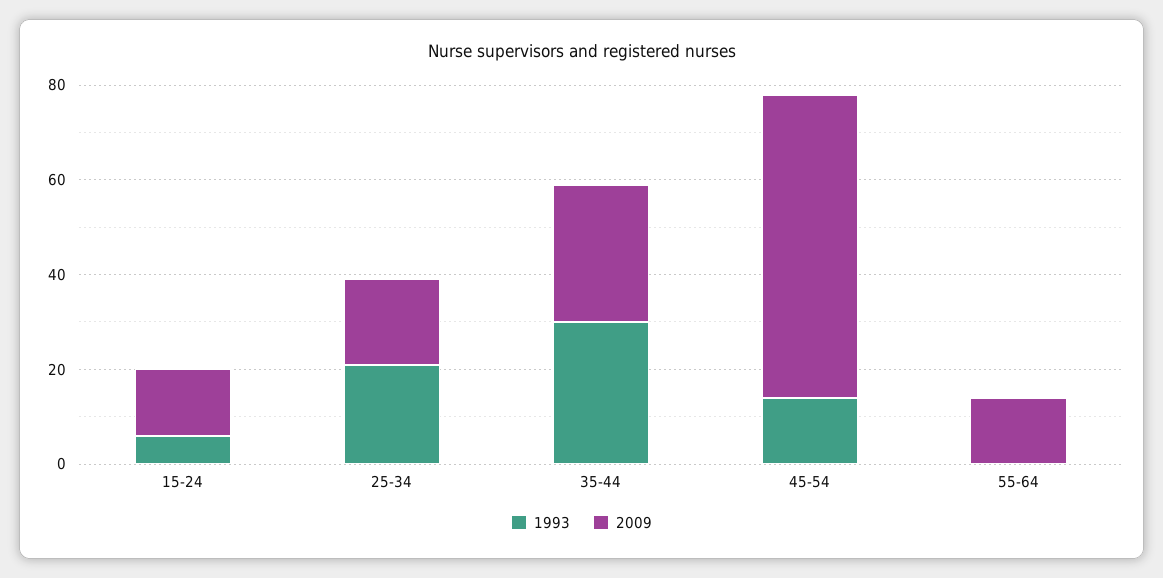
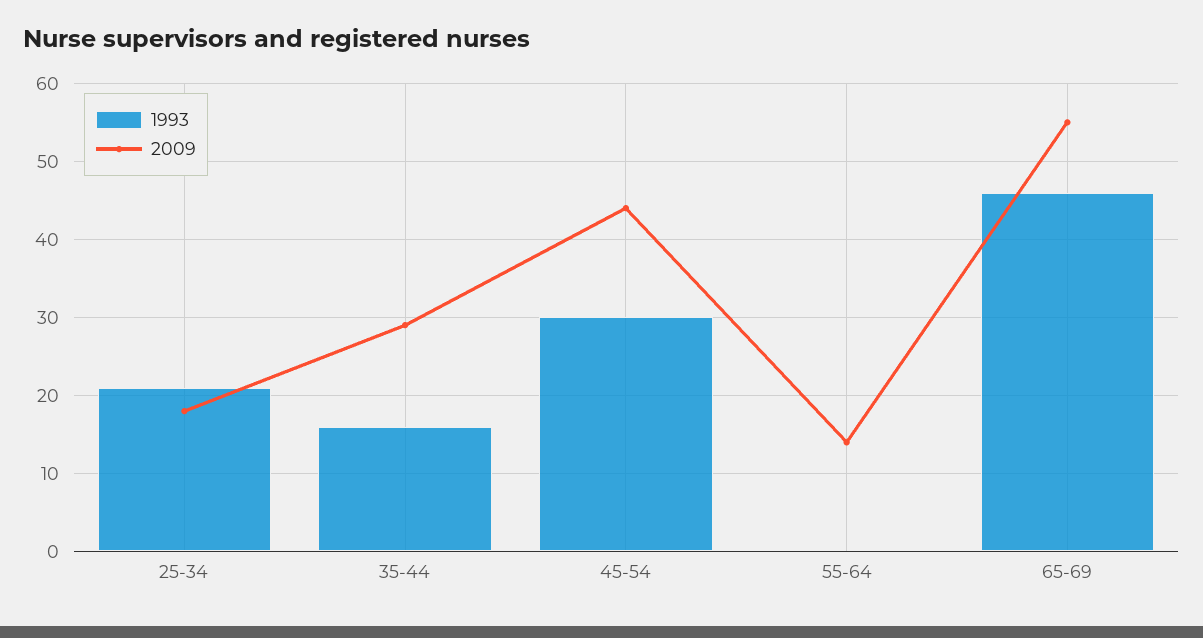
1993, 15-24: 5 -> none
2009, 15-24: 15 -> none
1993, 35-44: 30 -> 16
1993, 45-54: 15 -> 30
2009, 45-54: 65 -> 44
1993, 65-69: none -> 46
2009, 65-69: none -> 55

